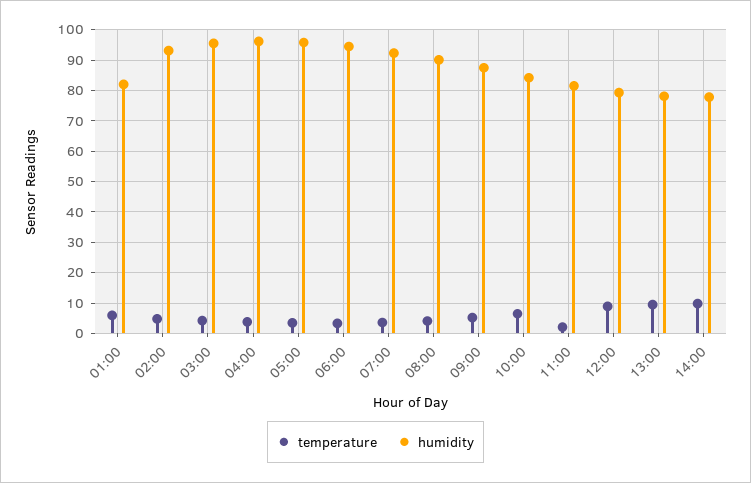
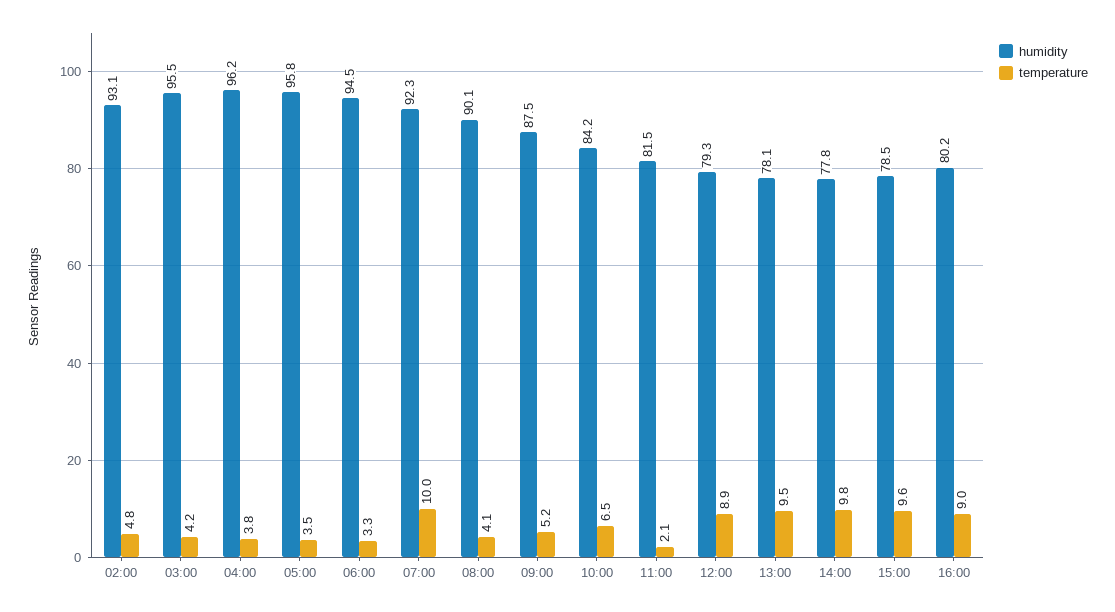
temperature, 01:00: 6 -> none
humidity, 01:00: 82 -> none
temperature, 07:00: 4 -> 10
humidity, 15:00: none -> 78.5
temperature, 15:00: none -> 9.6
humidity, 16:00: none -> 80.2
temperature, 16:00: none -> 9

